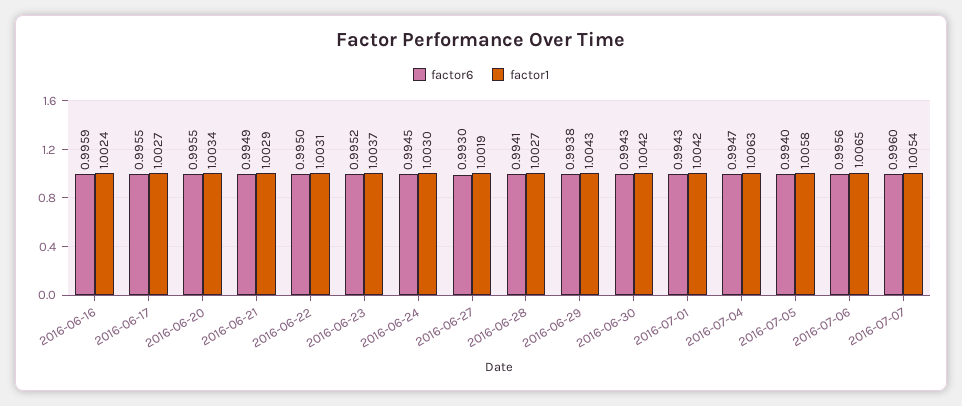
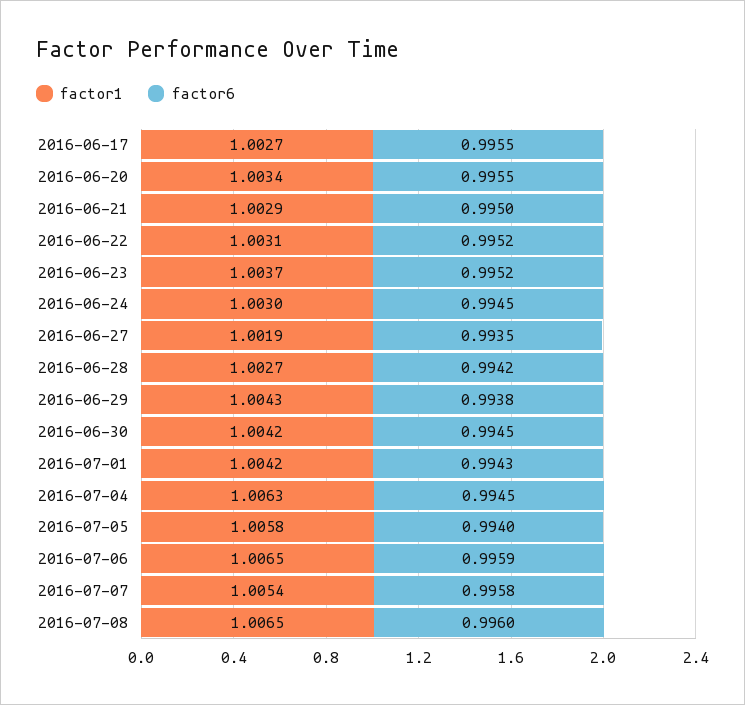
factor6, 2016-06-16: 0.9959 -> none
factor1, 2016-06-16: 1.0024 -> none
factor6, 2016-06-21: 0.9949 -> 0.995
factor6, 2016-06-22: 0.995 -> 0.9952
factor6, 2016-06-27: 0.993 -> 0.9935
factor6, 2016-06-28: 0.9941 -> 0.9942
factor6, 2016-06-30: 0.9943 -> 0.9945
factor6, 2016-07-04: 0.9947 -> 0.9945
factor6, 2016-07-06: 0.9956 -> 0.9959
factor6, 2016-07-07: 0.996 -> 0.9958
factor1, 2016-07-08: none -> 1.0065
factor6, 2016-07-08: none -> 0.996

